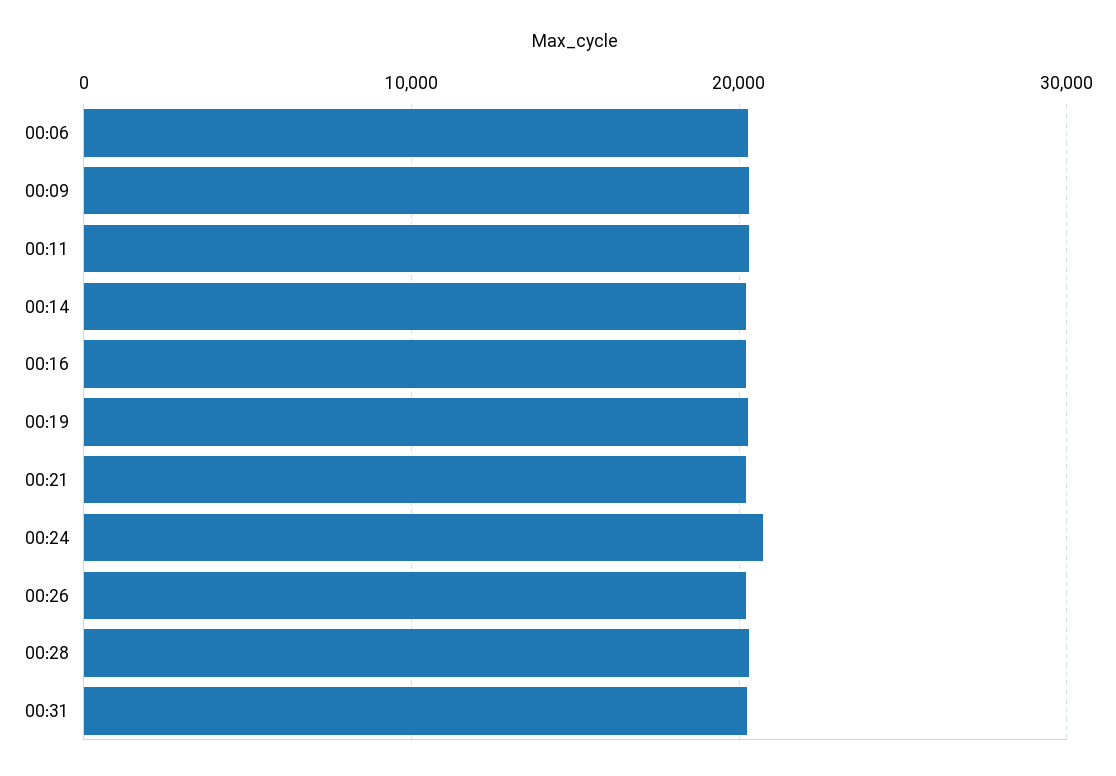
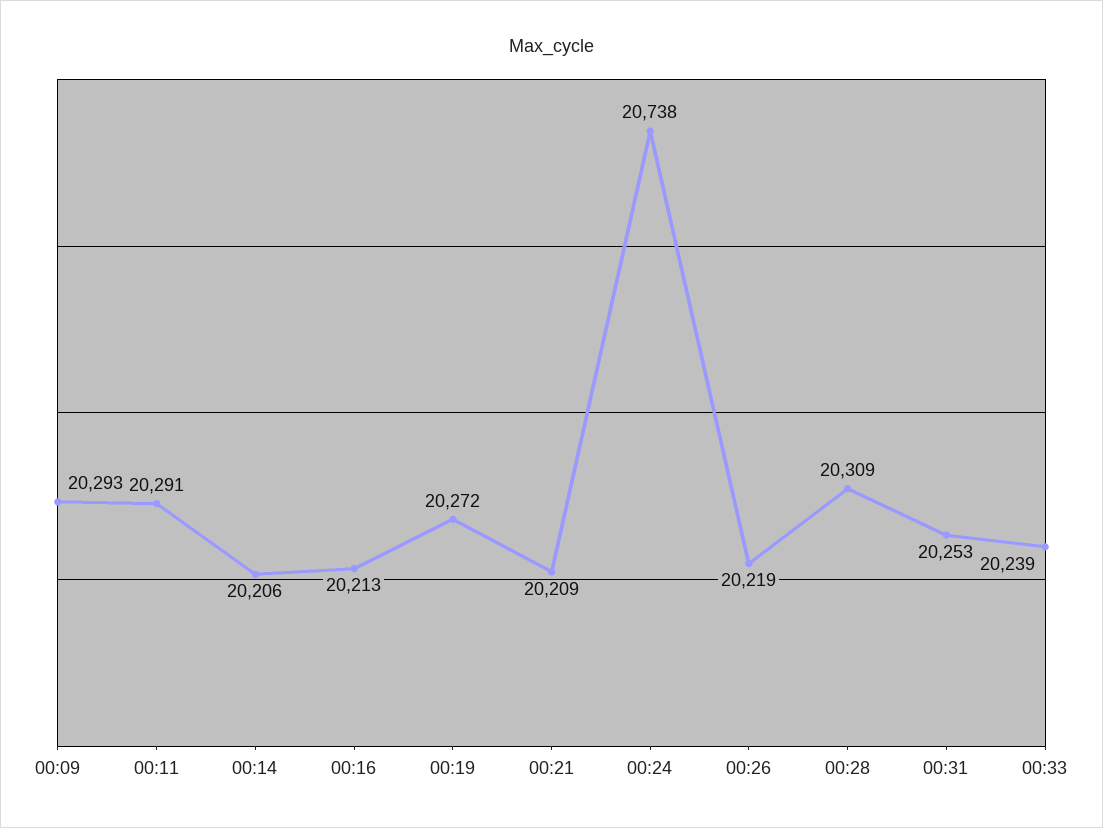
00:06: 20000 -> none
00:33: none -> 20239

